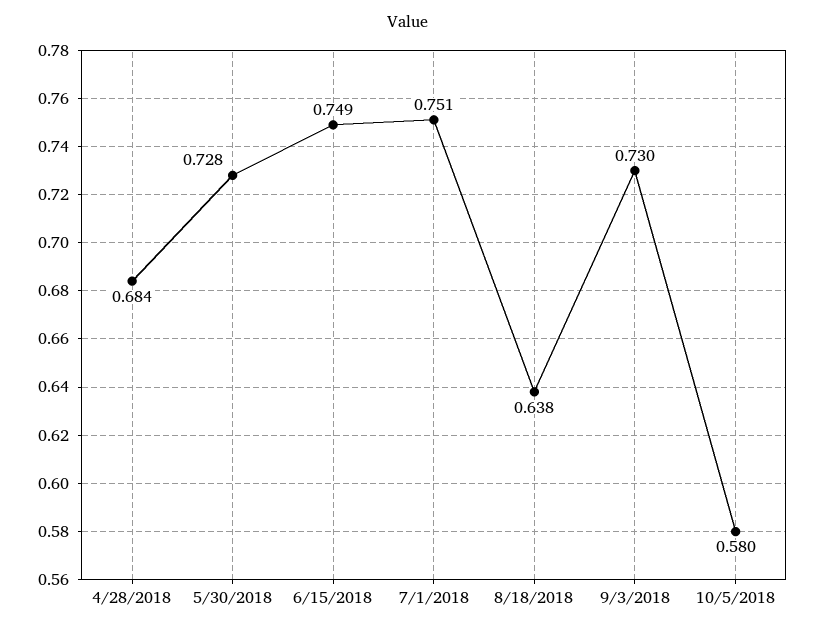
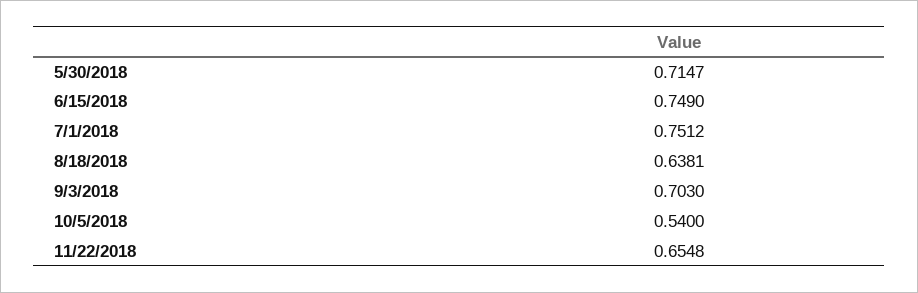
4/28/2018: 0.684 -> none
5/30/2018: 0.728 -> 0.7147
9/3/2018: 0.73 -> 0.703
10/5/2018: 0.58 -> 0.54
11/22/2018: none -> 0.6548

